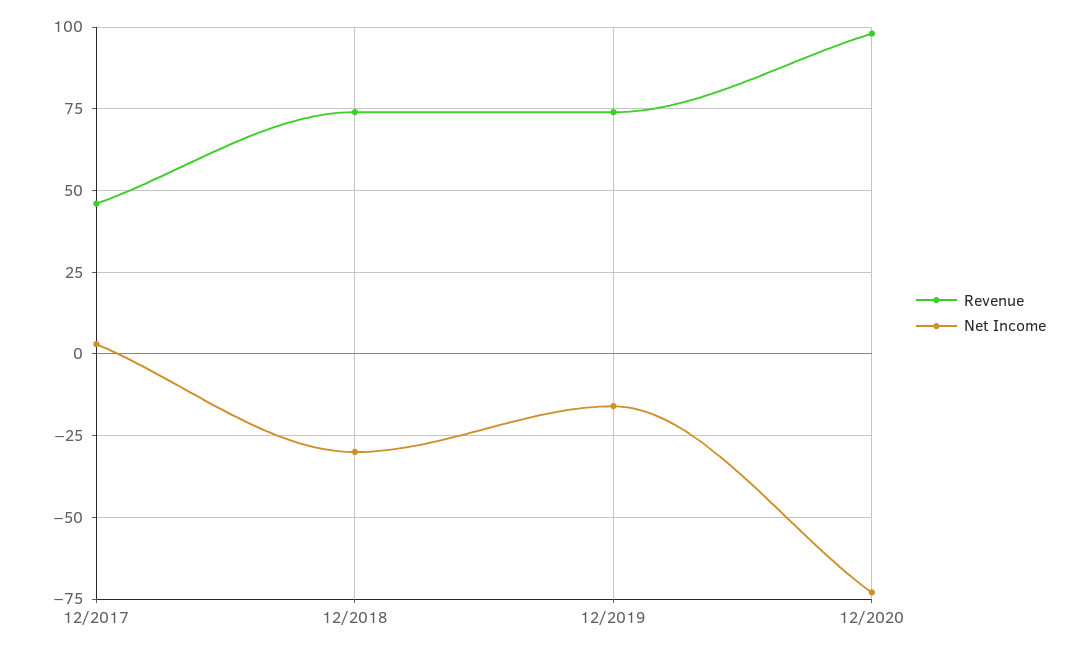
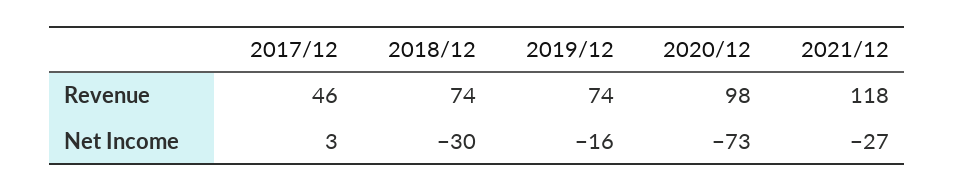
Revenue, 2021/12: none -> 118
Net Income, 2021/12: none -> -27

